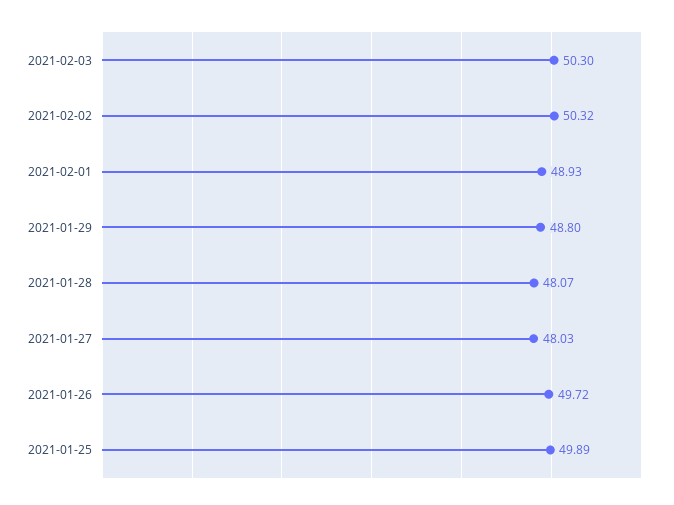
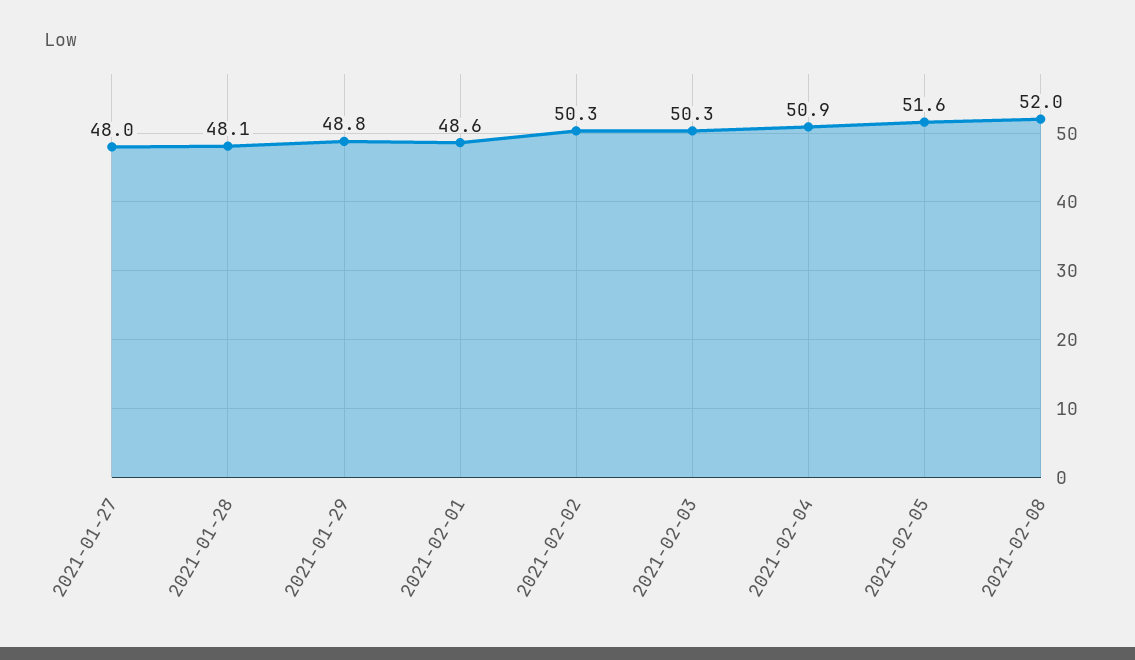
2021-02-01: 48.93 -> 48.6
2021-01-26: 49.72 -> none
2021-01-25: 49.89 -> none
2021-02-04: none -> 50.9
2021-02-05: none -> 51.6
2021-02-08: none -> 52

